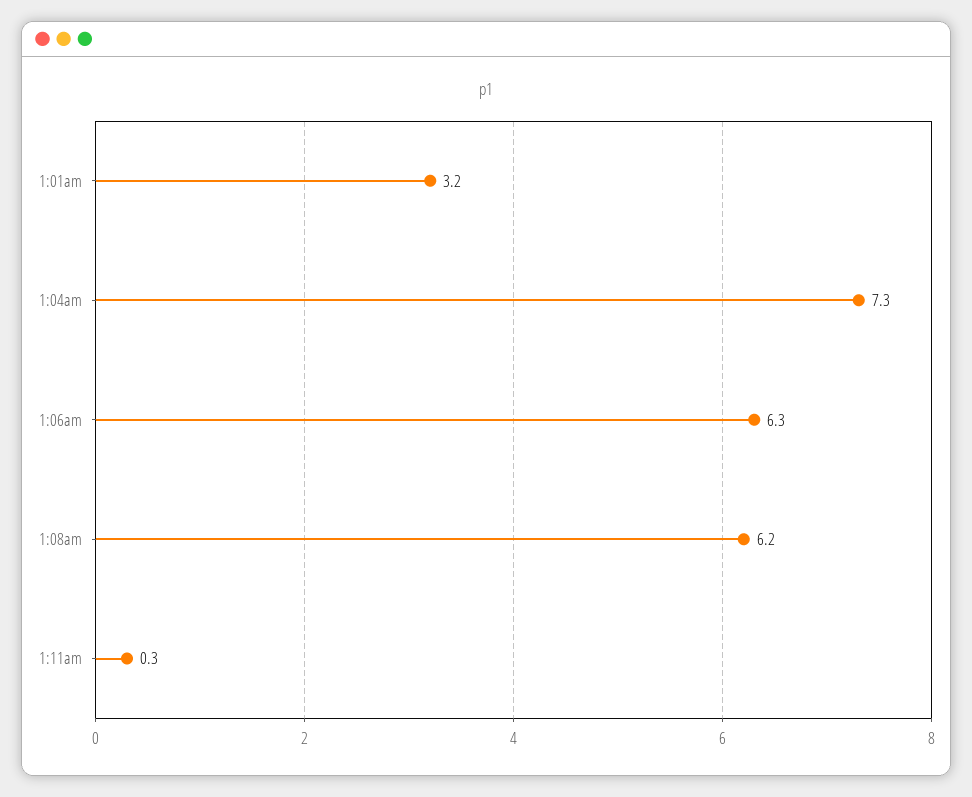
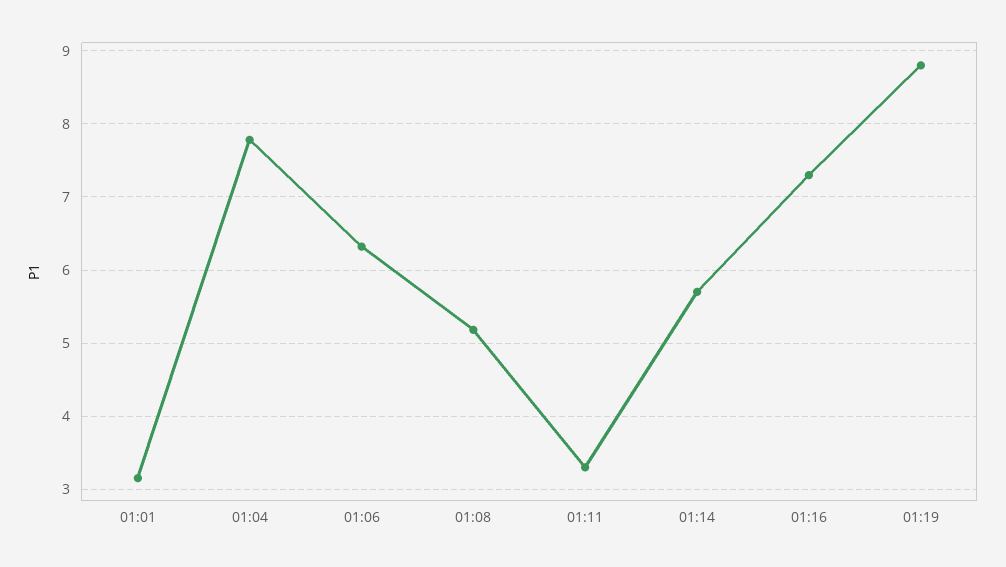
1:04am: 7.3 -> 7.8
1:08am: 6.2 -> 5.2
1:11am: 0.3 -> 3.3
01:14: none -> 5.7
01:16: none -> 7.3
01:19: none -> 8.8

